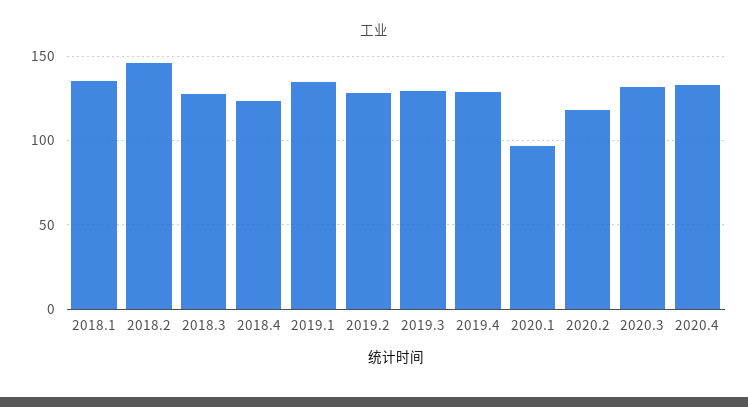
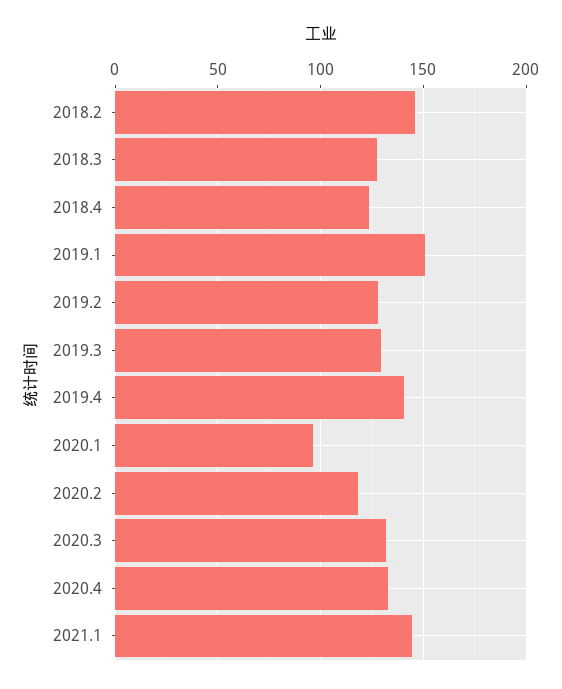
2018.1: 135 -> none
2019.1: 135 -> 150
2019.4: 130 -> 140
2021.1: none -> 145

